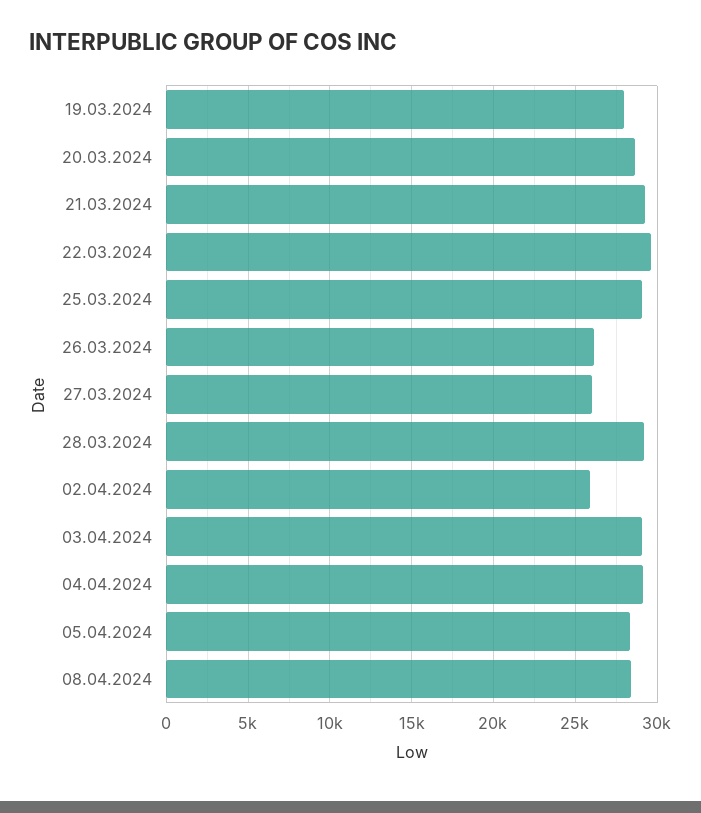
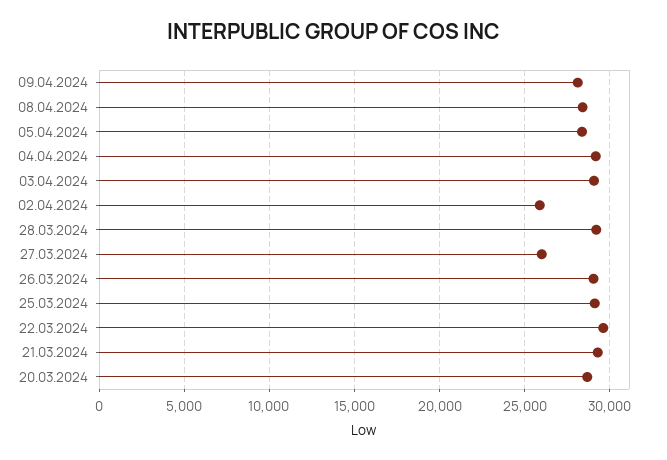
19.03.2024: 28000 -> none
26.03.2024: 26000 -> 29000
09.04.2024: none -> 28000

